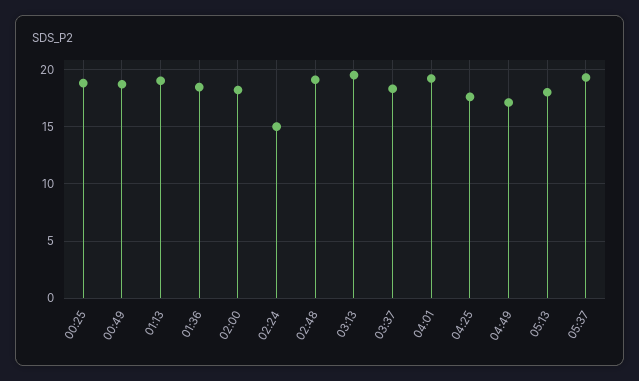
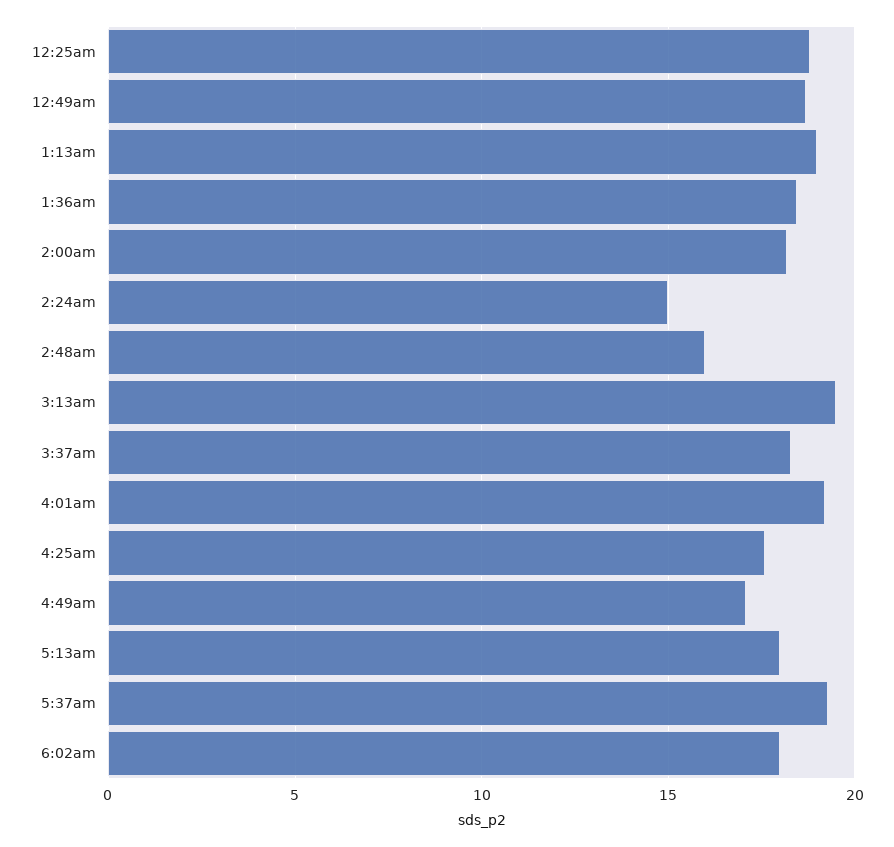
02:48: 19 -> 16
6:02am: none -> 18

